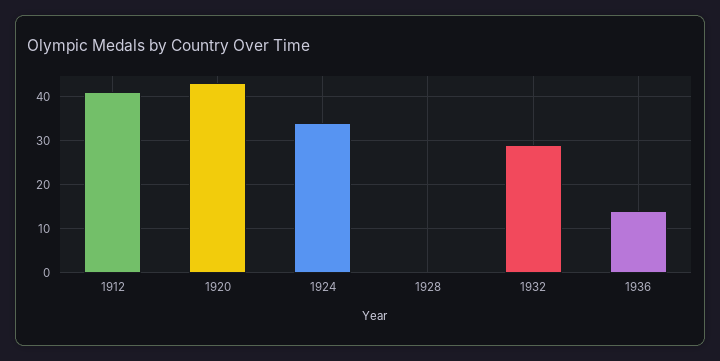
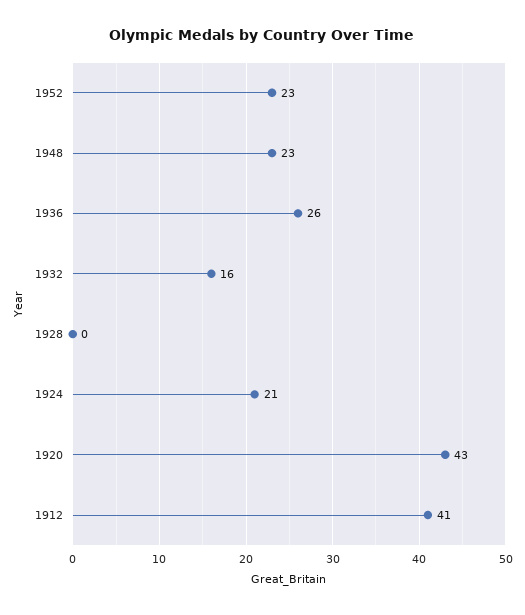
1924: 35 -> 21
1932: 30 -> 16
1936: 15 -> 26
1952: none -> 23
1948: none -> 23

